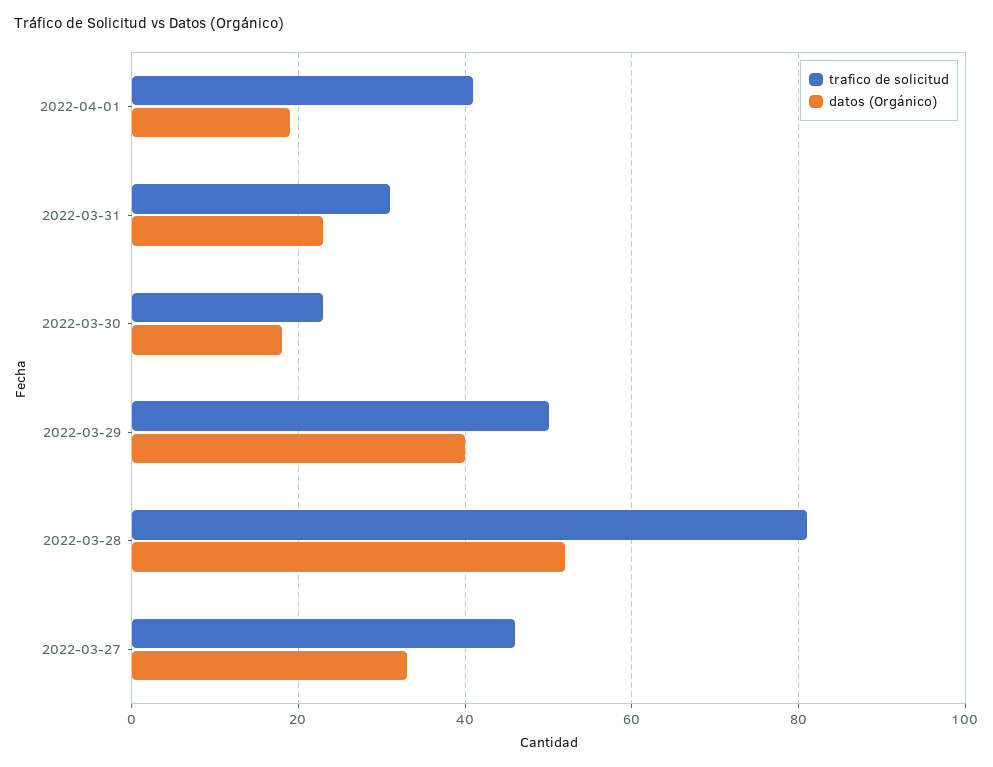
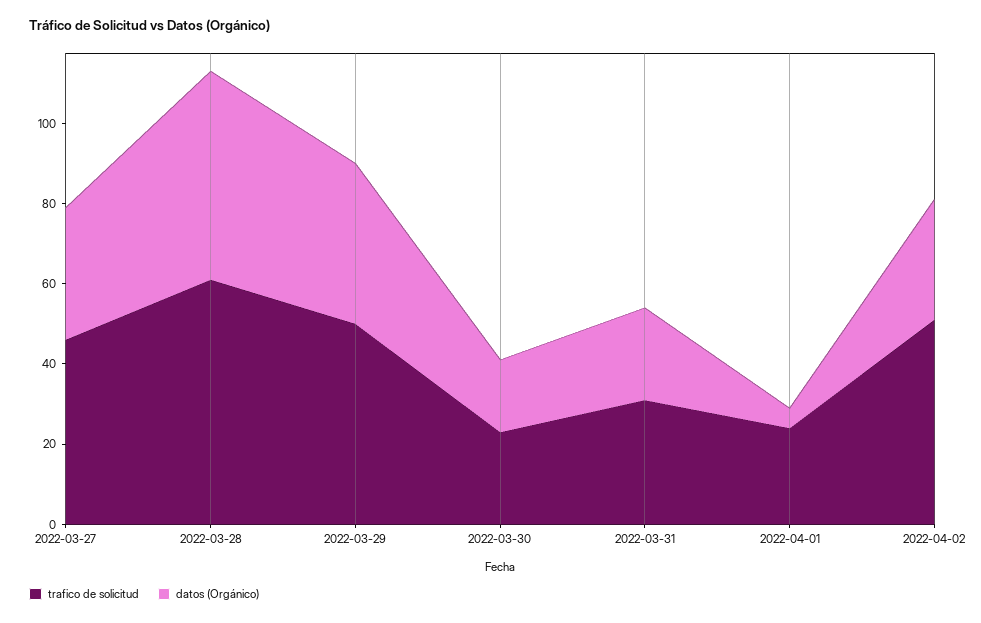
trafico de solicitud, 2022-04-01: 40 -> 25
datos (Orgánico), 2022-04-01: 20 -> 5
trafico de solicitud, 2022-03-28: 80 -> 60
trafico de solicitud, 2022-04-02: none -> 50
datos (Orgánico), 2022-04-02: none -> 30

